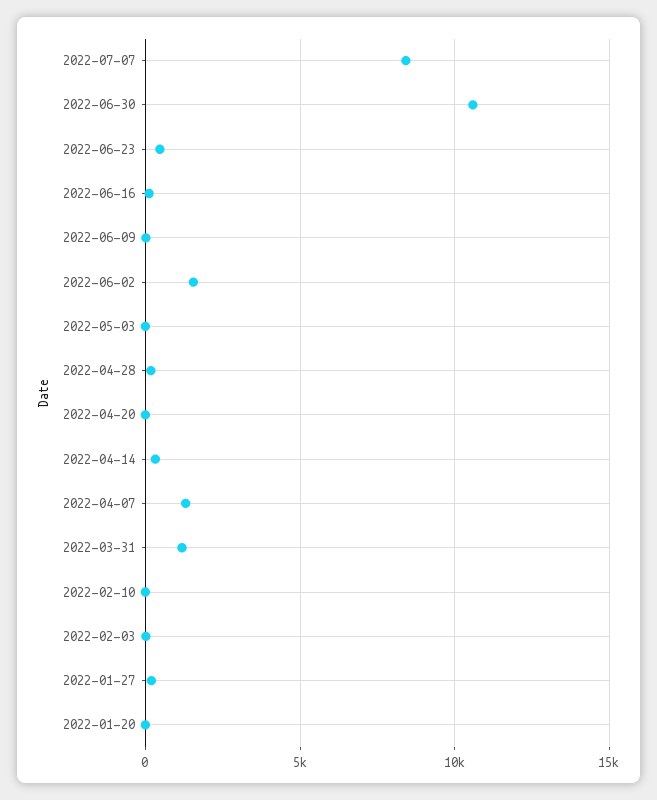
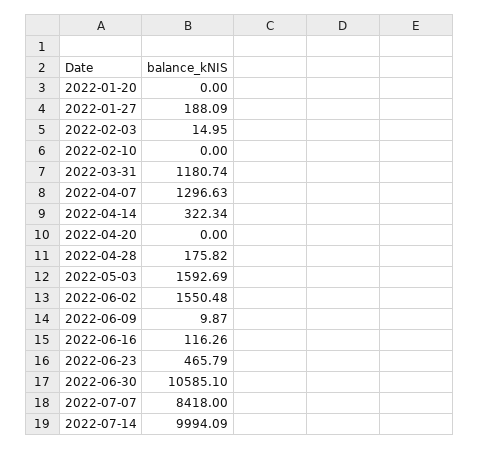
2022-05-03: 0 -> 1592.69
2022-07-14: none -> 9994.09

